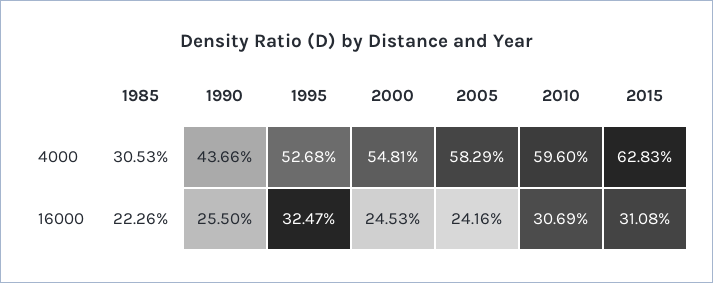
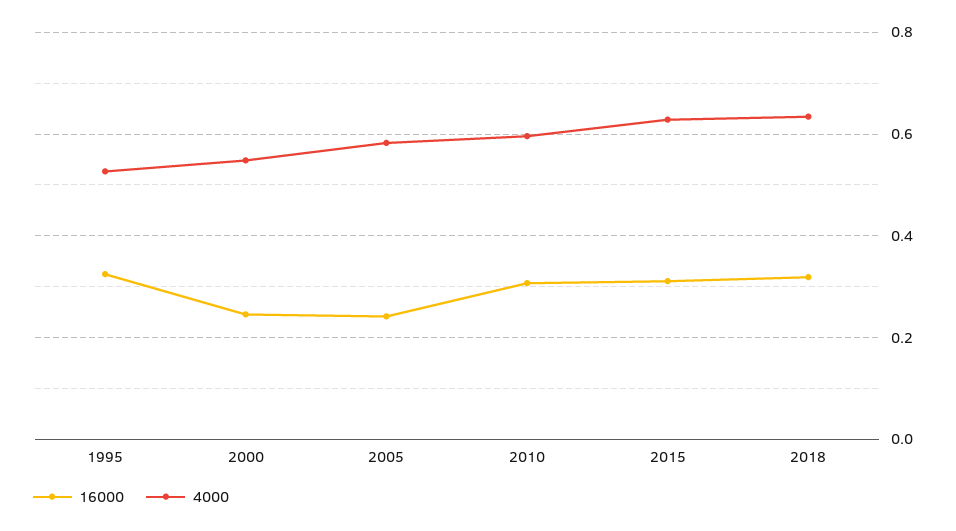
4000, 1985: 0.3053 -> none
4000, 1990: 0.4366 -> none
16000, 1985: 0.2226 -> none
16000, 1990: 0.255 -> none
16000, 2018: none -> 0.32
4000, 2018: none -> 0.64

